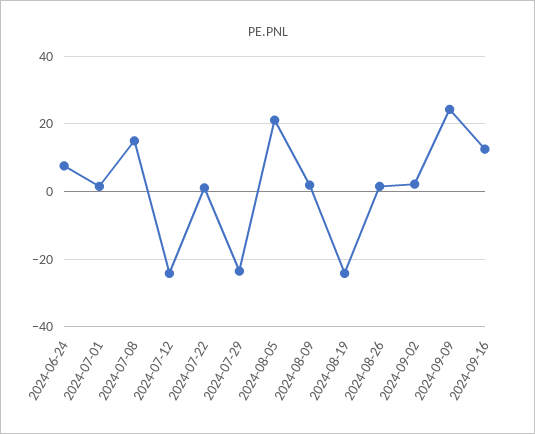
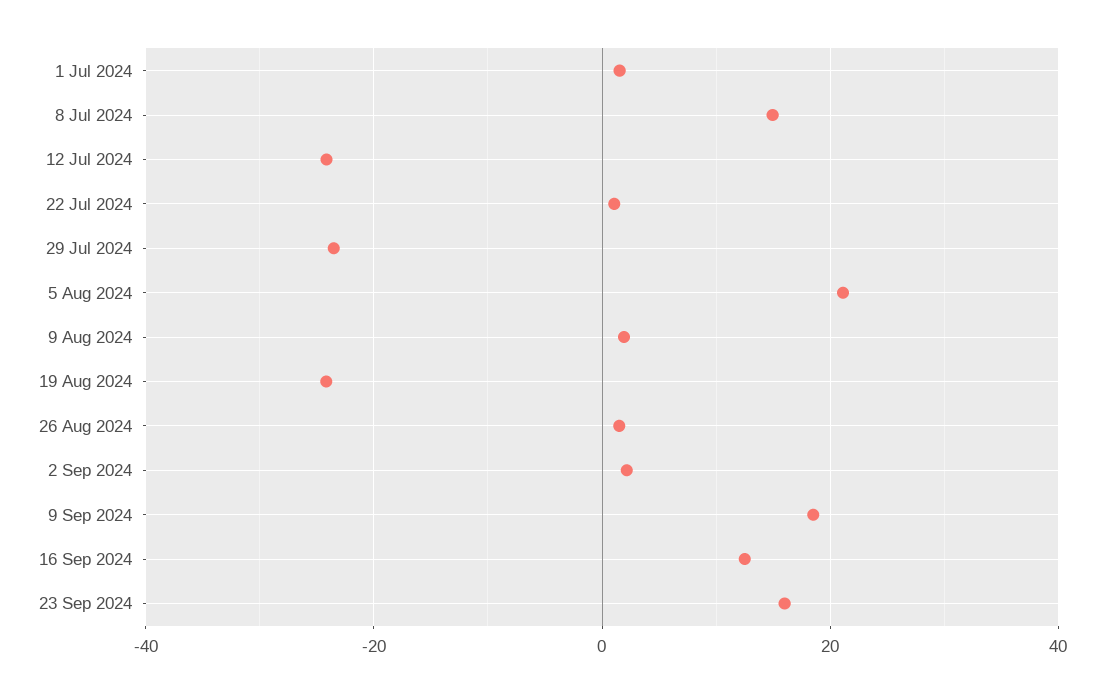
2024-06-24: 8 -> none
2024-09-09: 24 -> 18
23 Sep 2024: none -> 16

